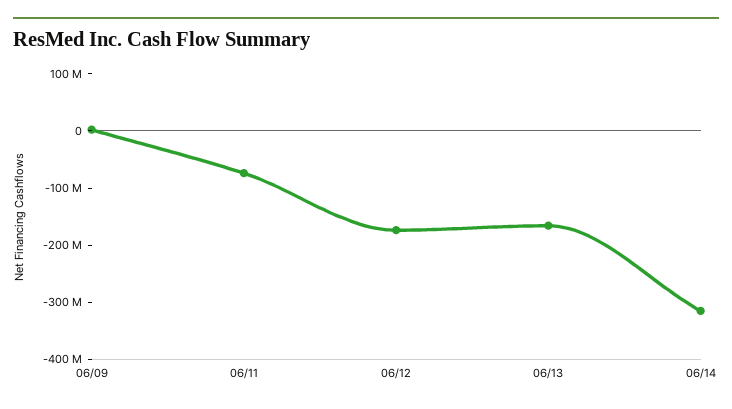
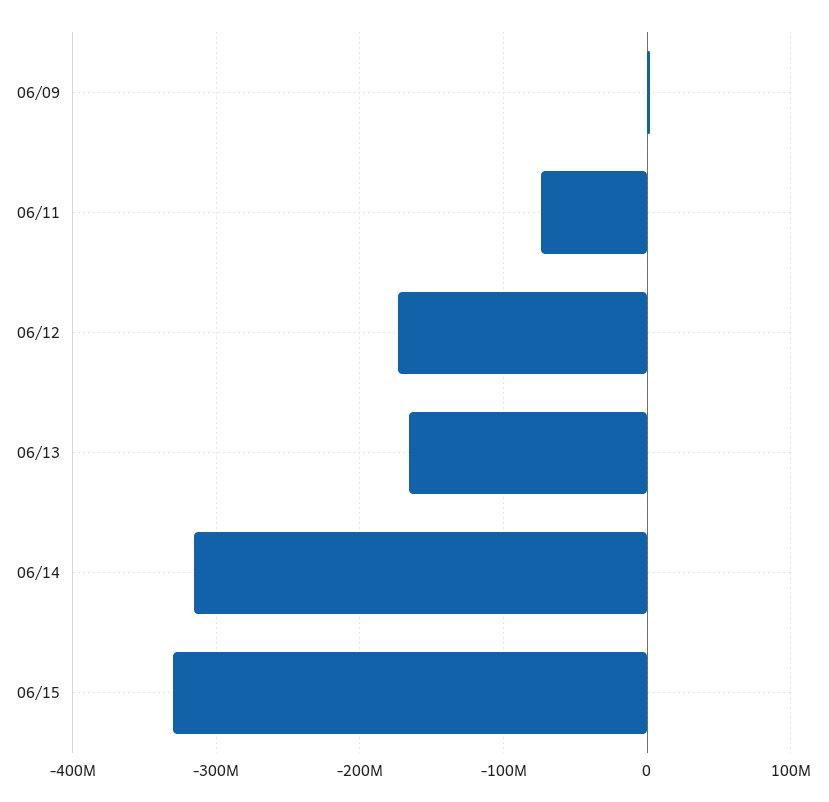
06/15: none -> -330000000

